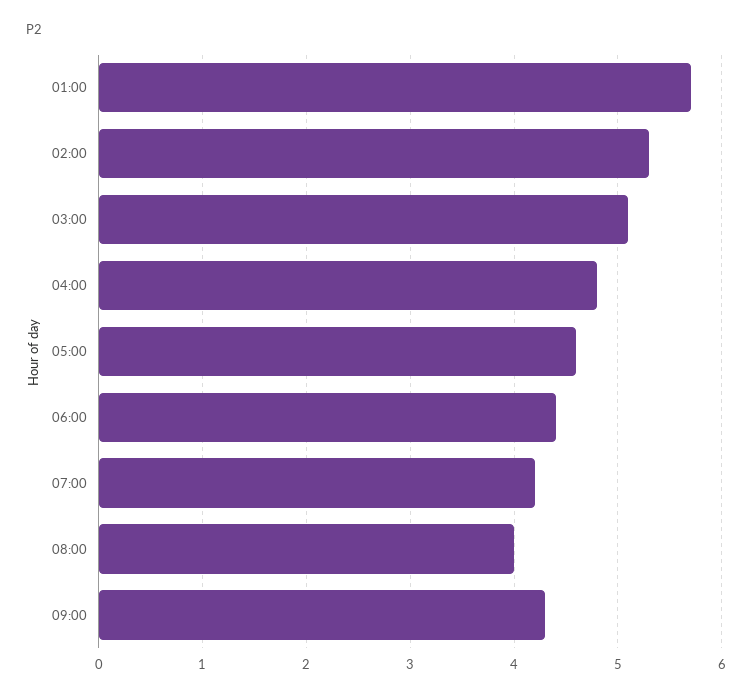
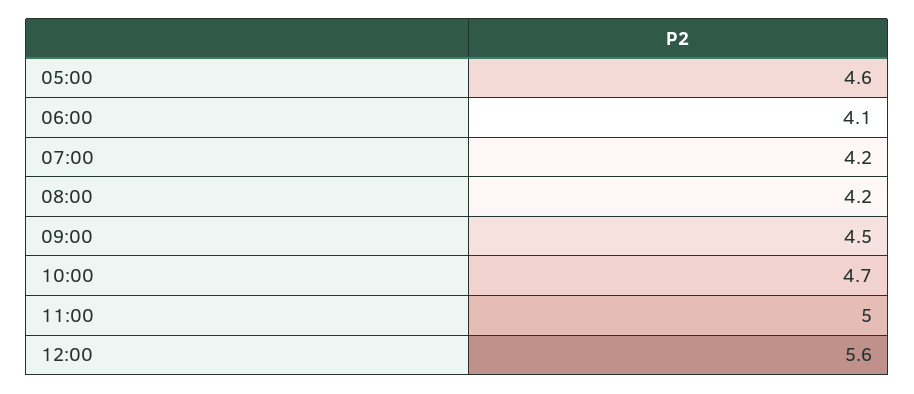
01:00: 5.7 -> none
02:00: 5.3 -> none
03:00: 5.1 -> none
04:00: 4.8 -> none
06:00: 4.4 -> 4.1
08:00: 4 -> 4.2
09:00: 4.3 -> 4.5
10:00: none -> 4.7
11:00: none -> 5
12:00: none -> 5.6

